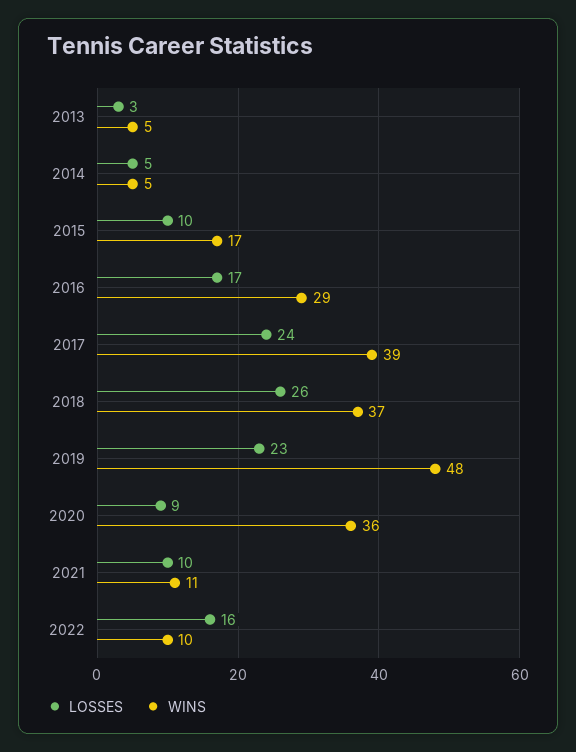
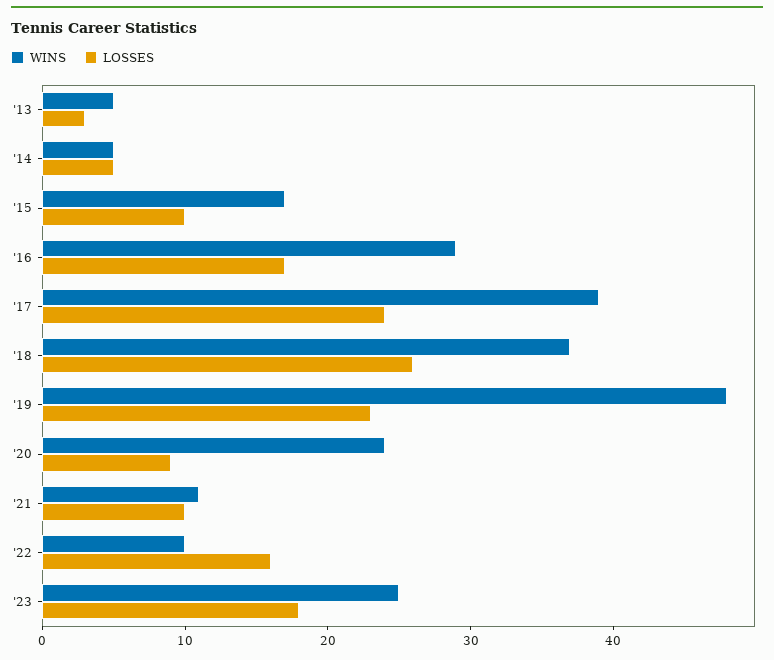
WINS, 2020: 36 -> 24
WINS, '23: none -> 25
LOSSES, '23: none -> 18

